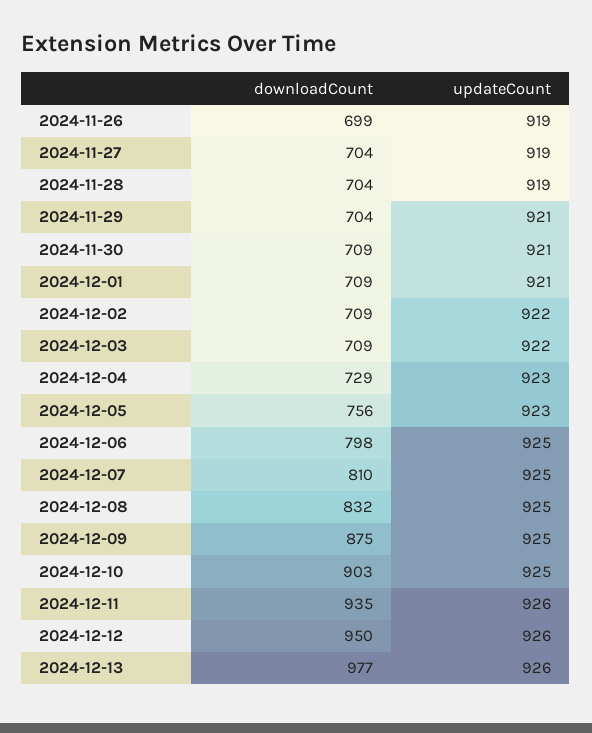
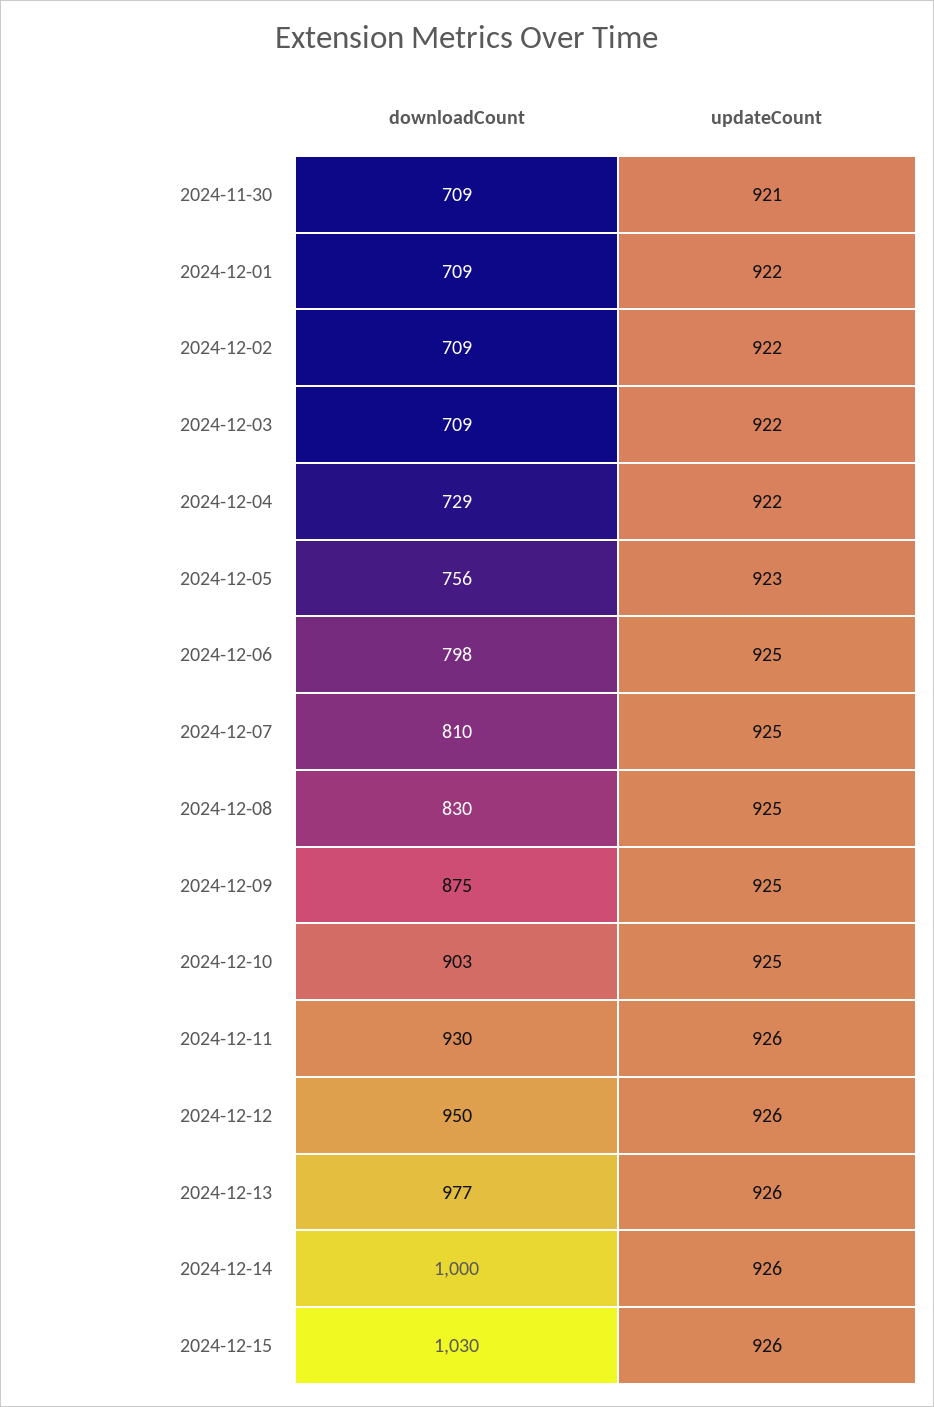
downloadCount, 2024-11-26: 699 -> none
updateCount, 2024-11-26: 919 -> none
downloadCount, 2024-11-27: 704 -> none
updateCount, 2024-11-27: 919 -> none
downloadCount, 2024-11-28: 704 -> none
updateCount, 2024-11-28: 919 -> none
downloadCount, 2024-11-29: 704 -> none
updateCount, 2024-11-29: 921 -> none
updateCount, 2024-12-01: 921 -> 922
updateCount, 2024-12-04: 923 -> 922
downloadCount, 2024-12-08: 832 -> 830
downloadCount, 2024-12-11: 935 -> 930
downloadCount, 2024-12-14: none -> 1000
updateCount, 2024-12-14: none -> 926
downloadCount, 2024-12-15: none -> 1030
updateCount, 2024-12-15: none -> 926

